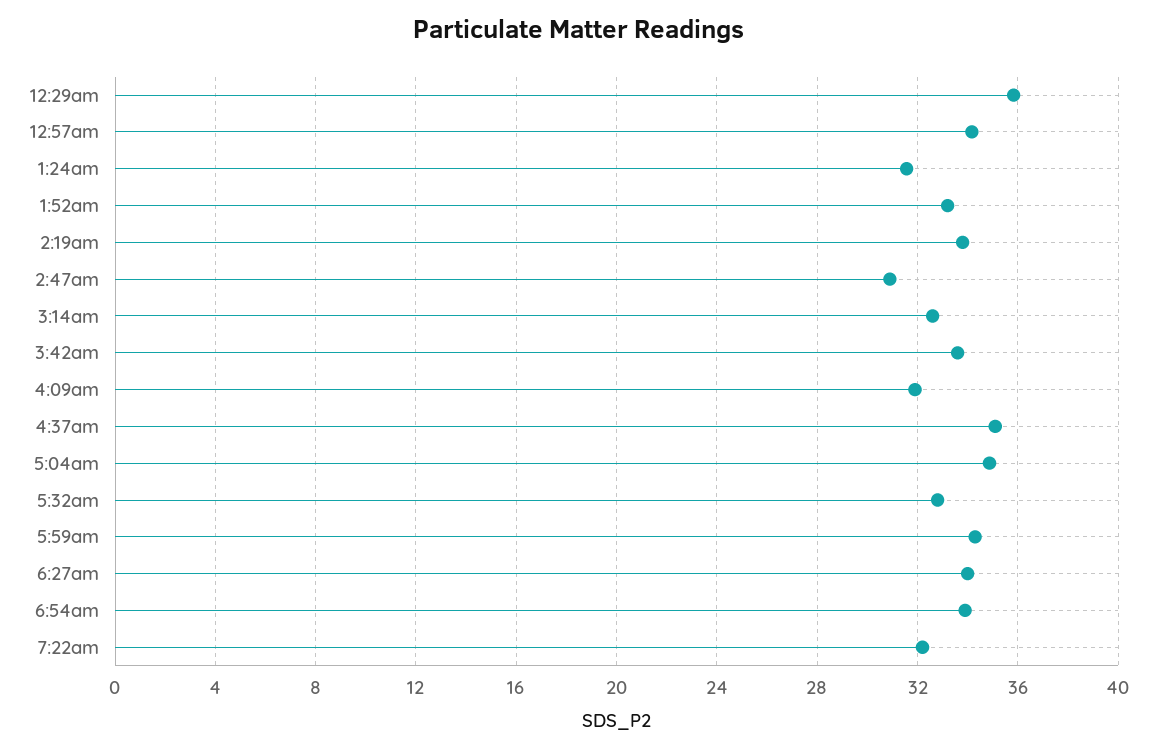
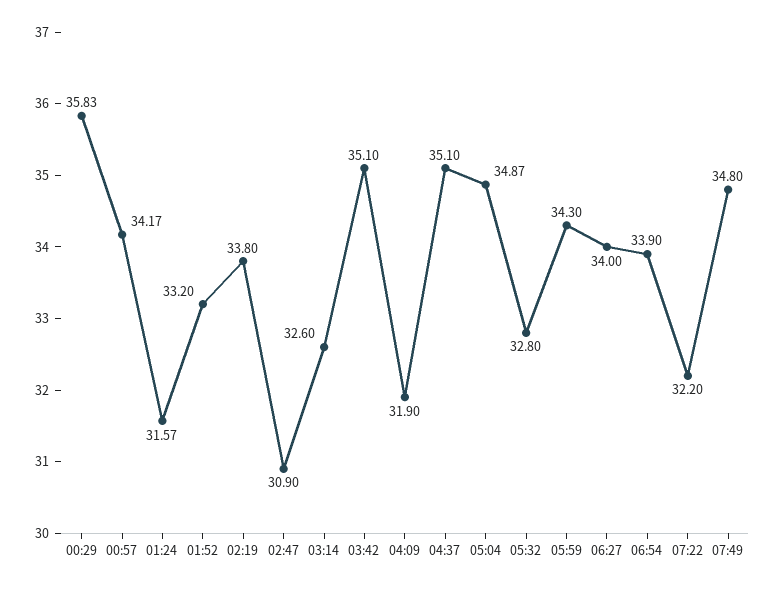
3:42am: 33.5 -> 35.1
07:49: none -> 34.8

